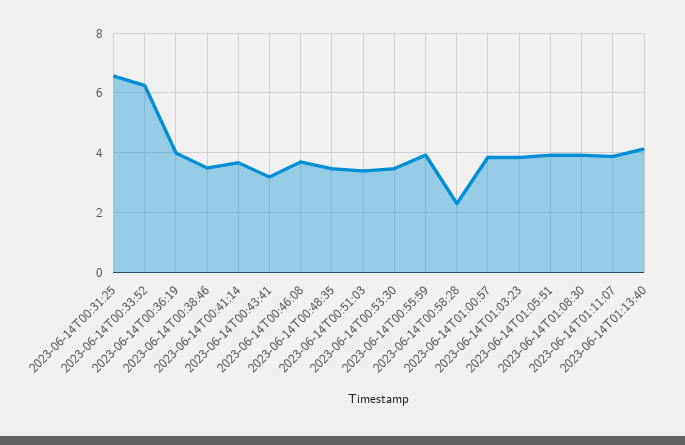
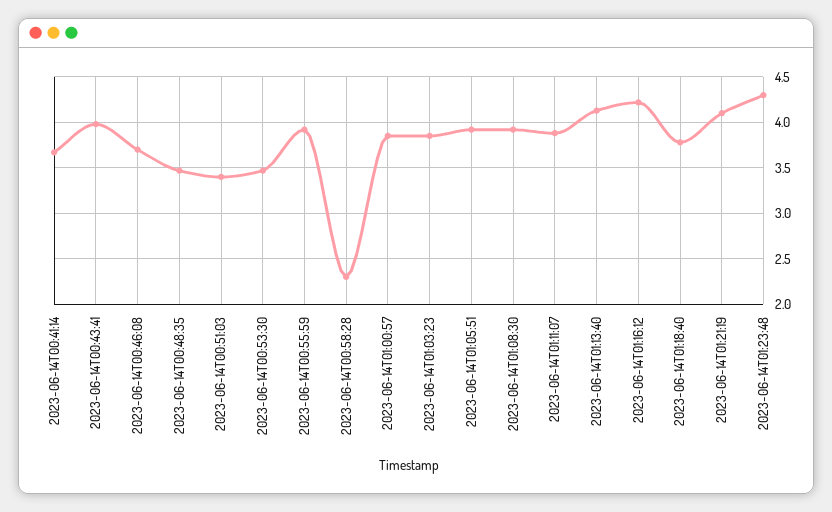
2023-06-14T00:31:25: 6.5 -> none
2023-06-14T00:33:52: 6.25 -> none
2023-06-14T00:36:19: 4 -> none
2023-06-14T00:38:46: 3.5 -> none
2023-06-14T00:43:41: 3.25 -> 4
2023-06-14T01:16:12: none -> 4.2
2023-06-14T01:18:40: none -> 3.8
2023-06-14T01:21:19: none -> 4.1
2023-06-14T01:23:48: none -> 4.3

